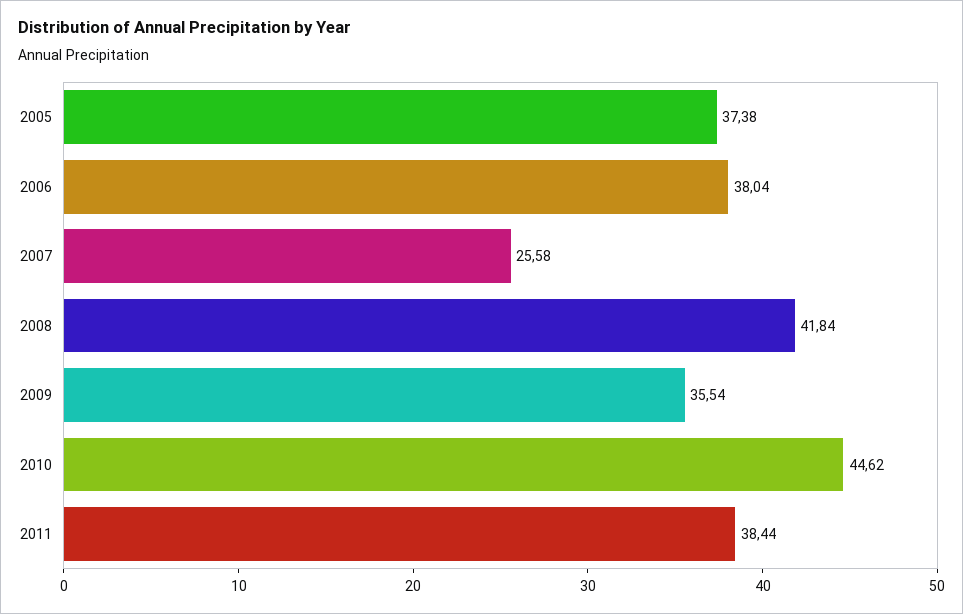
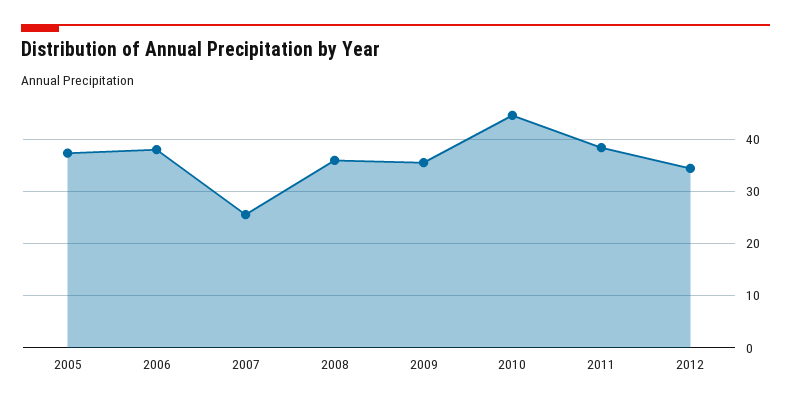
2008: 41.84 -> 36
2012: none -> 34

